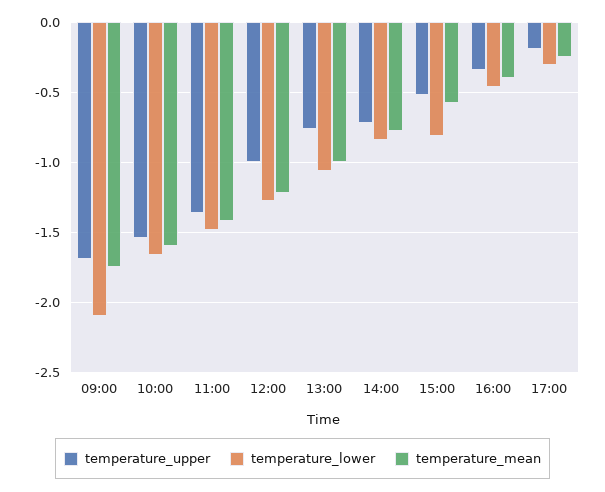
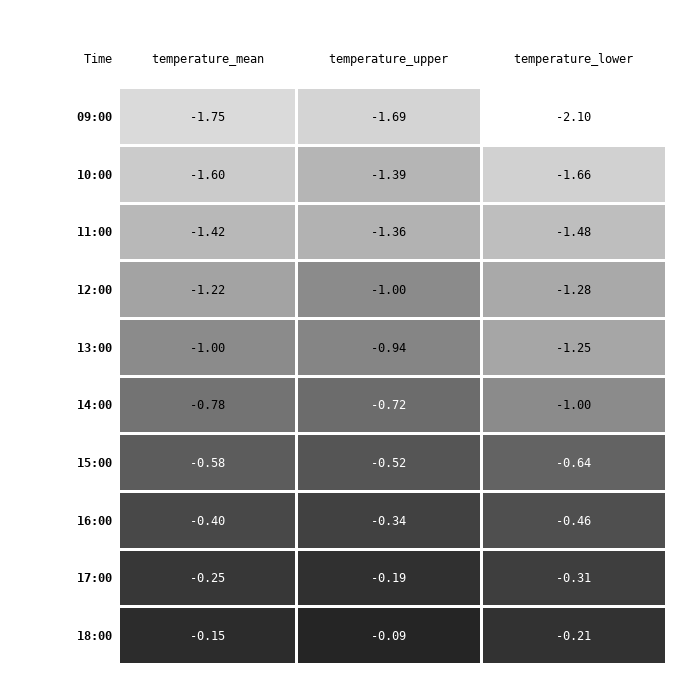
temperature_upper, 10:00: -1.55 -> -1.39
temperature_upper, 13:00: -0.75 -> -0.94
temperature_lower, 13:00: -1.05 -> -1.25
temperature_lower, 14:00: -0.85 -> -1
temperature_lower, 15:00: -0.8 -> -0.64
temperature_mean, 18:00: none -> -0.15
temperature_upper, 18:00: none -> -0.09
temperature_lower, 18:00: none -> -0.21

